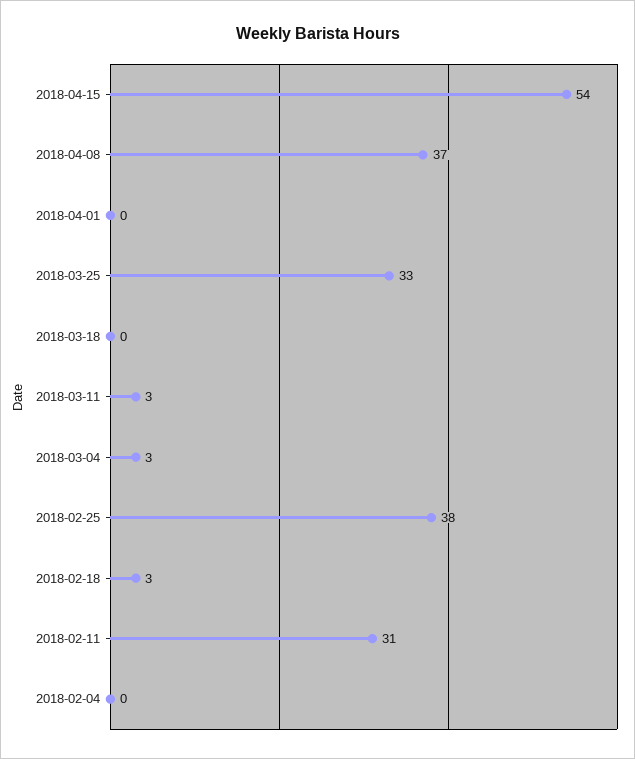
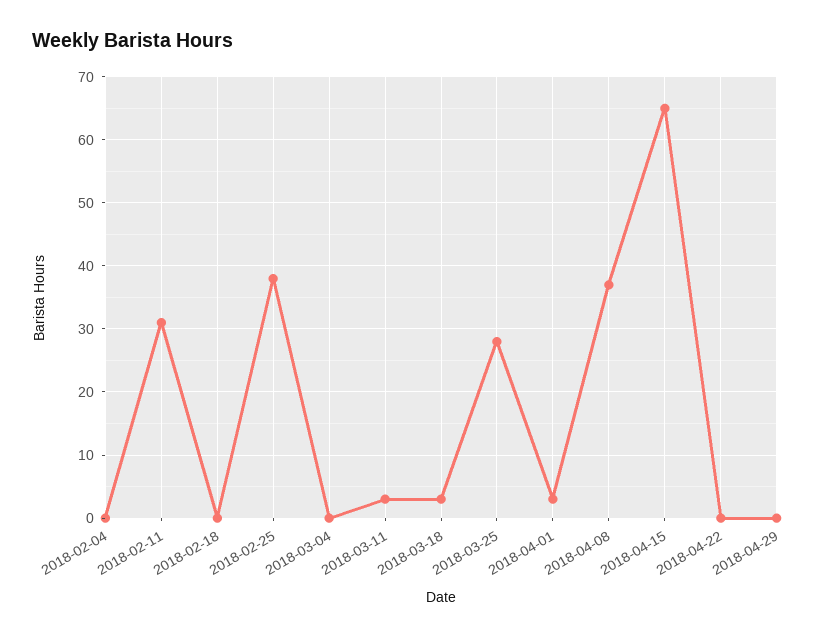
2018-04-15: 54 -> 65
2018-04-01: 0 -> 3
2018-03-25: 33 -> 28
2018-03-18: 0 -> 3
2018-03-04: 3 -> 0
2018-02-18: 3 -> 0
2018-04-22: none -> 0
2018-04-29: none -> 0

